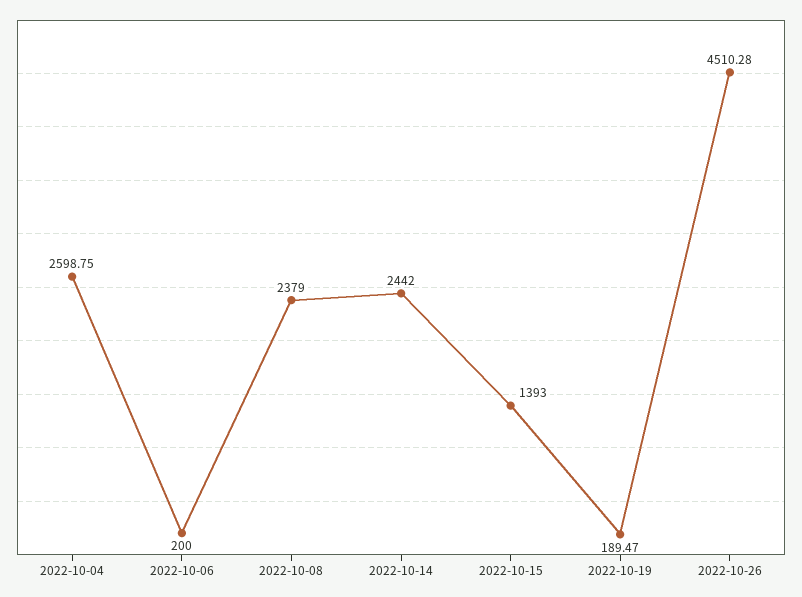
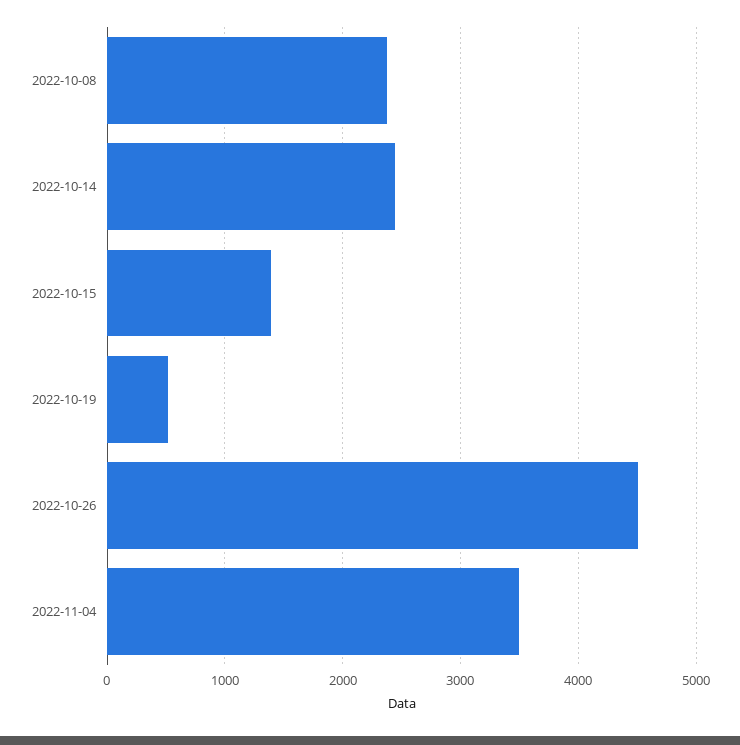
2022-10-04: 2598.75 -> none
2022-10-06: 200 -> none
2022-10-19: 189.47 -> 500
2022-11-04: none -> 3500

